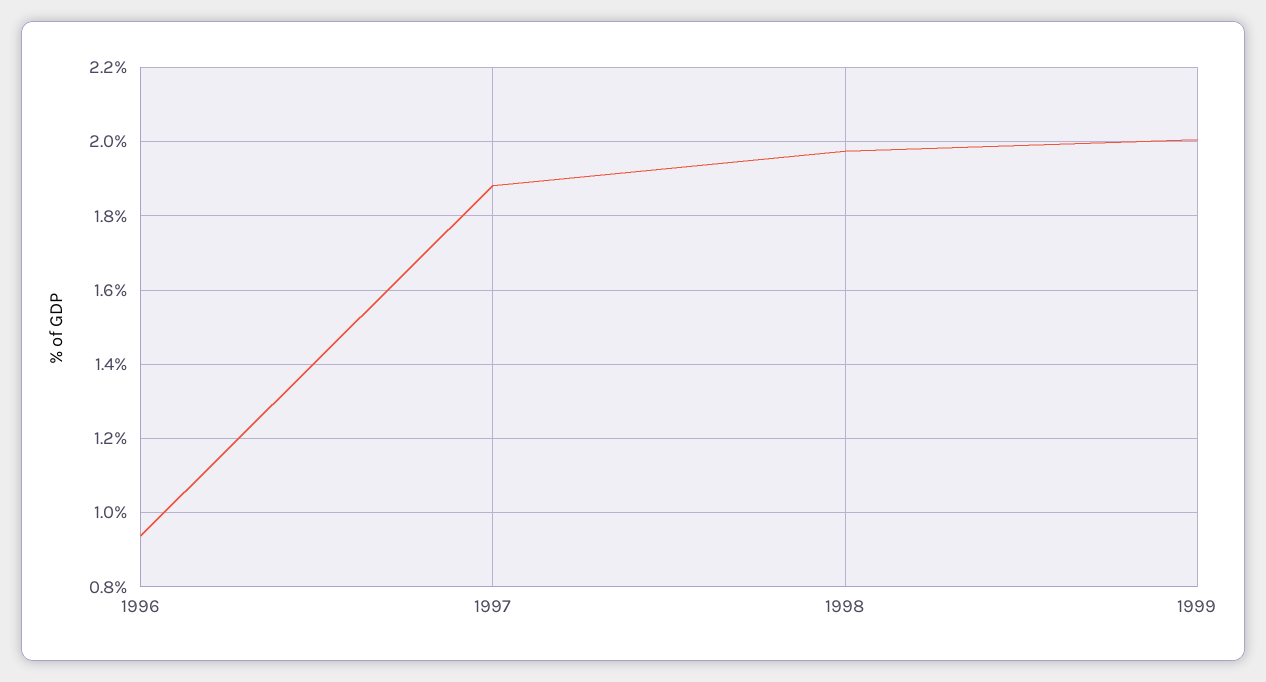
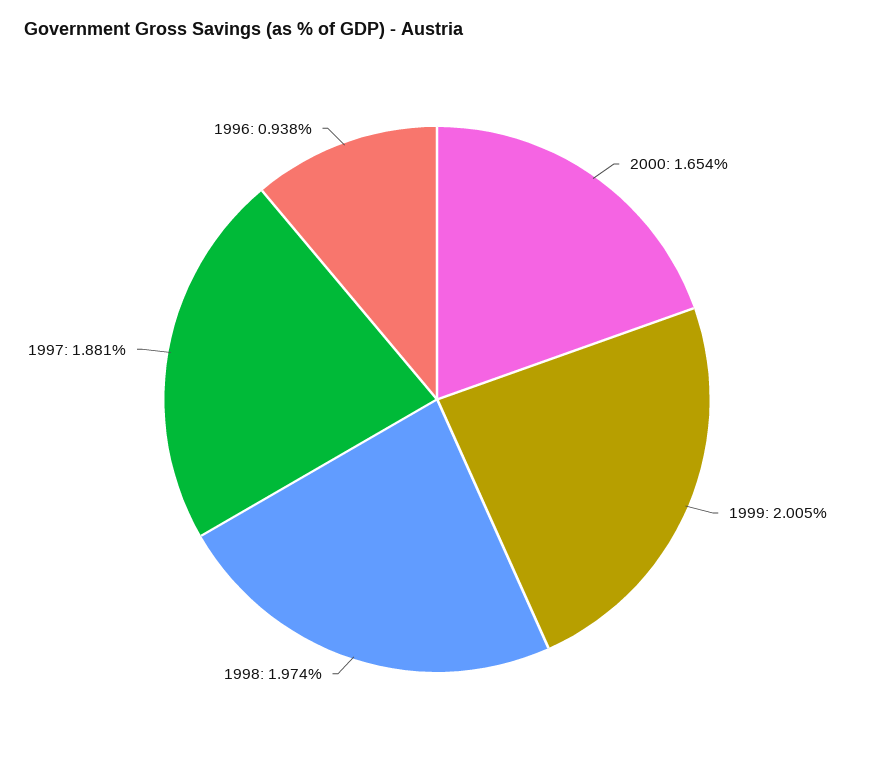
2000: none -> 1.654

